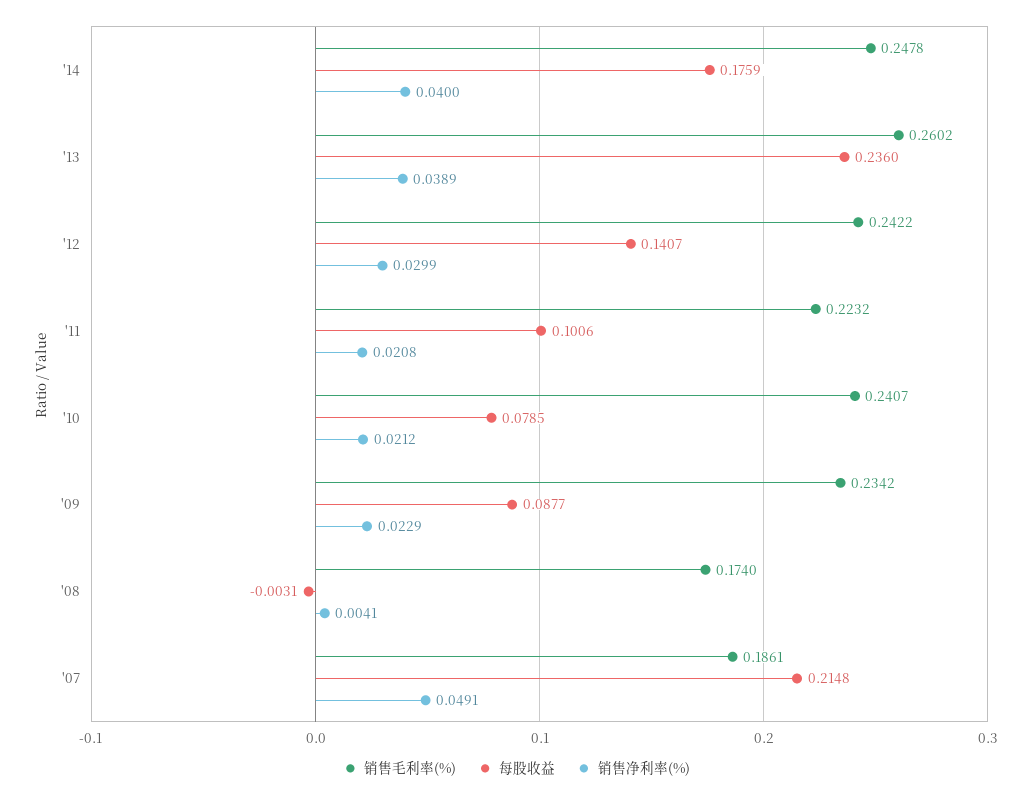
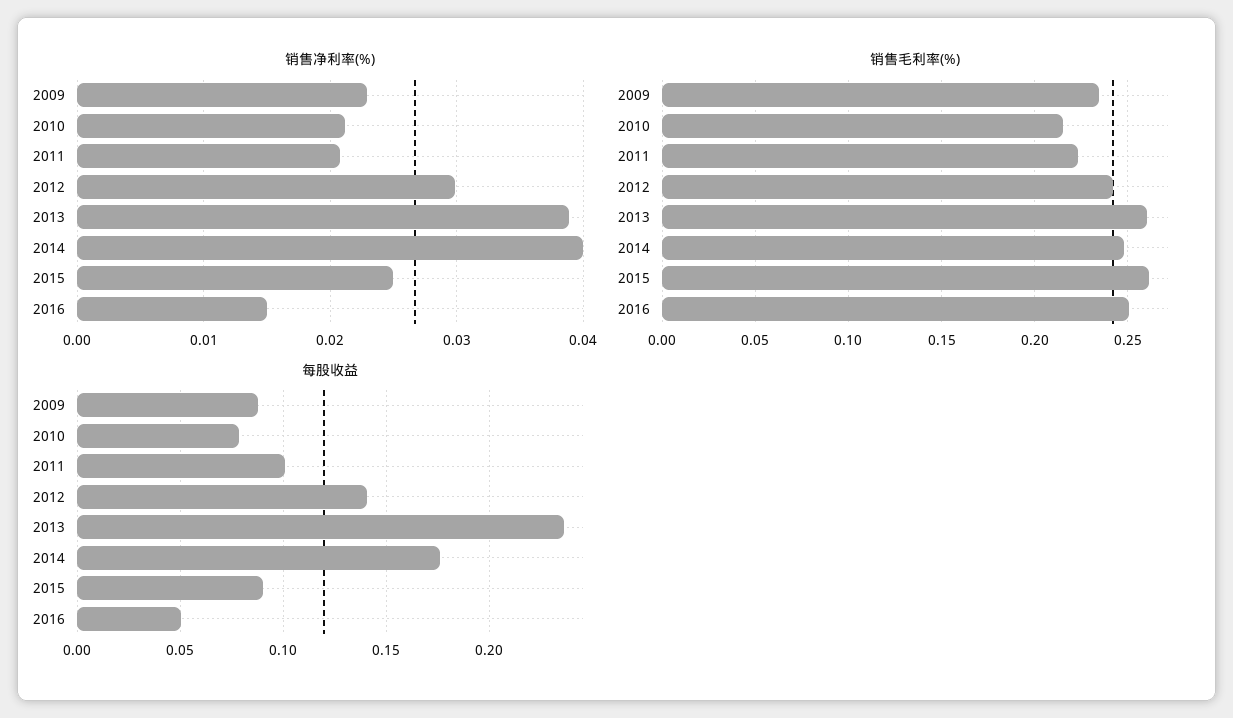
销售毛利率(%), '10: 0.2407 -> 0.215
销售毛利率(%), '08: 0.174 -> none
每股收益, '08: -0.0031 -> none
销售净利率(%), '08: 0.0041 -> none
销售毛利率(%), '07: 0.1861 -> none
每股收益, '07: 0.2148 -> none
销售净利率(%), '07: 0.0491 -> none
销售净利率(%), 2015: none -> 0.025
销售净利率(%), 2016: none -> 0.015
销售毛利率(%), 2015: none -> 0.26
销售毛利率(%), 2016: none -> 0.25
每股收益, 2015: none -> 0.09
每股收益, 2016: none -> 0.05

